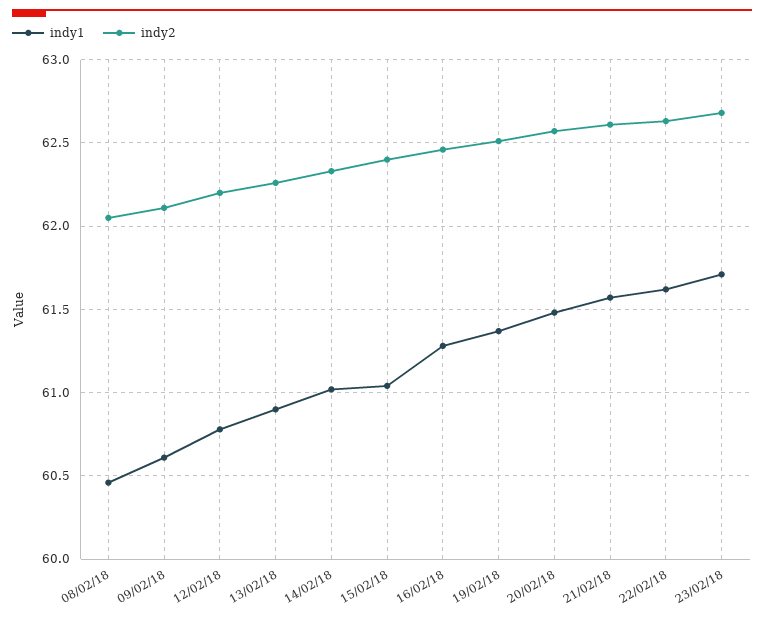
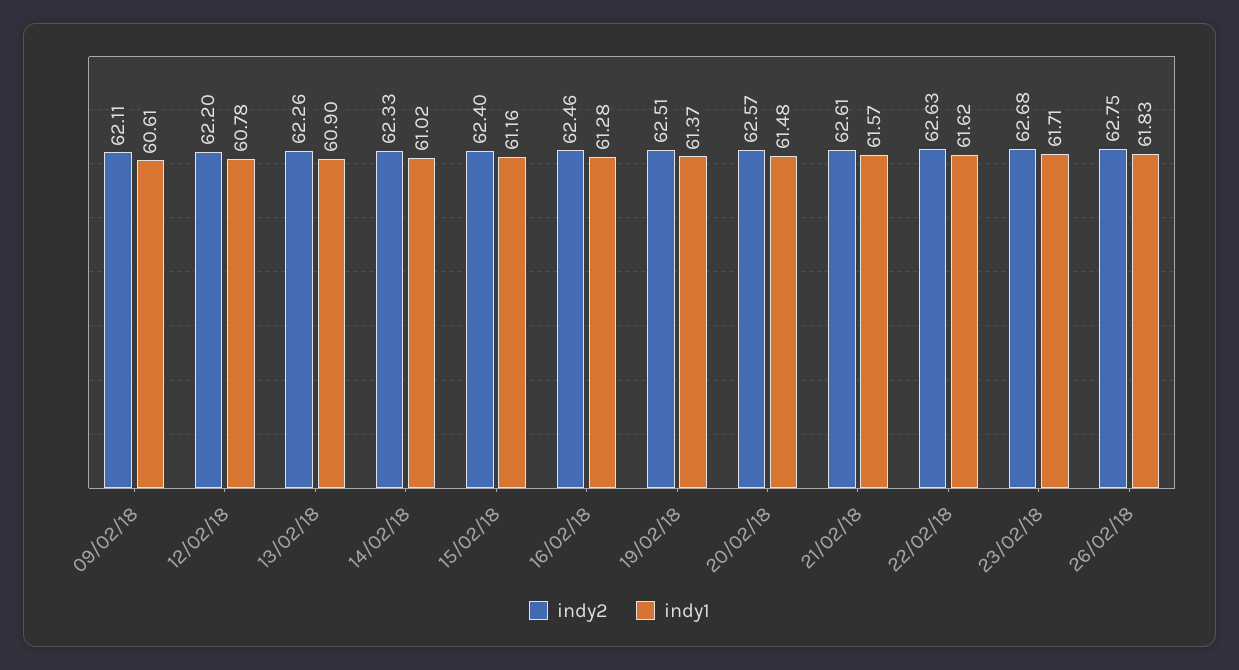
indy1, 08/02/18: 60.45 -> none
indy2, 08/02/18: 62.05 -> none
indy1, 15/02/18: 61.05 -> 61.16
indy2, 26/02/18: none -> 62.75
indy1, 26/02/18: none -> 61.83

